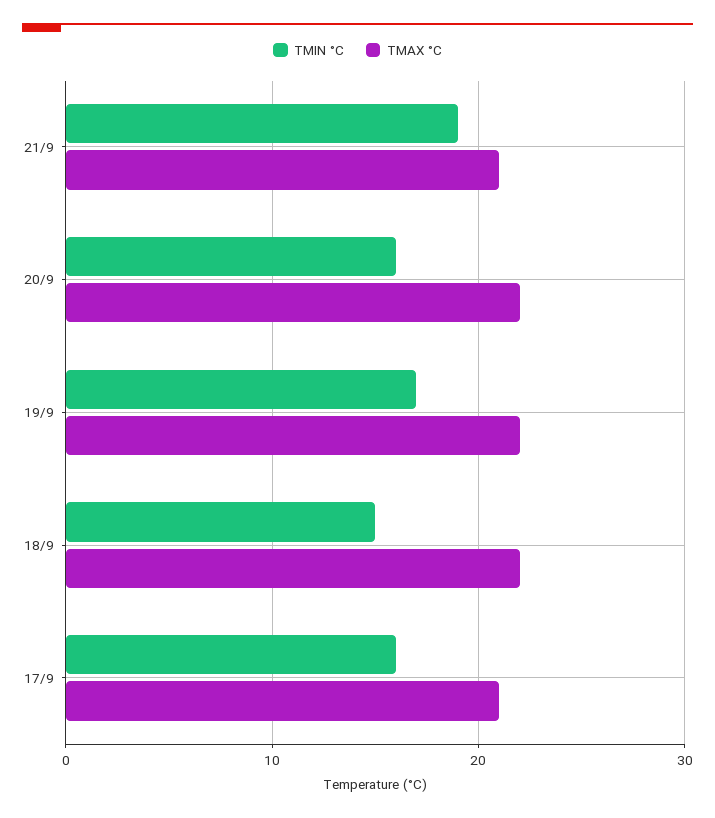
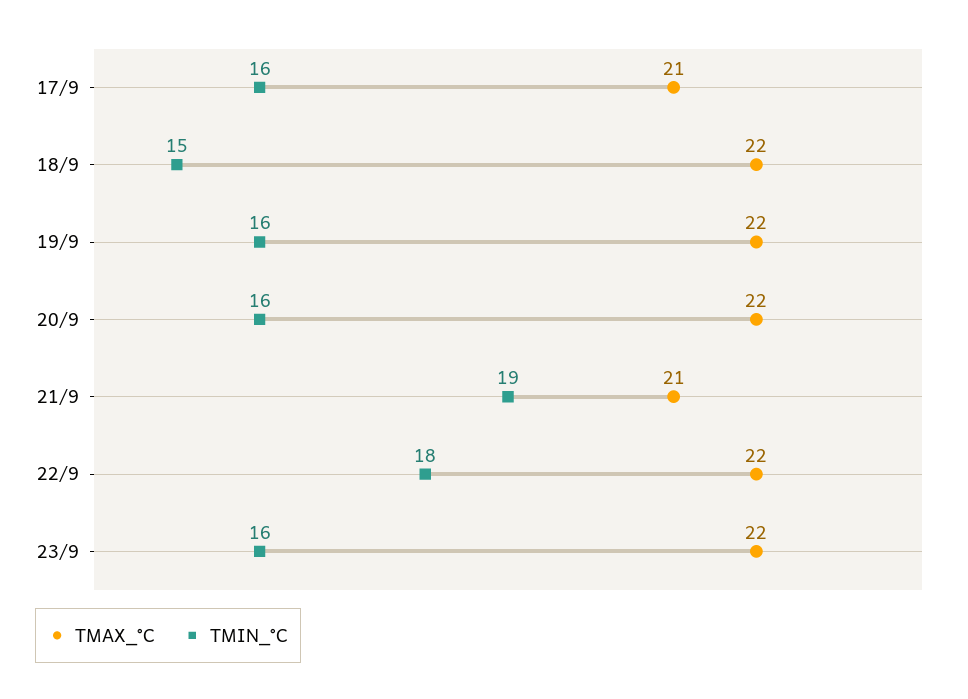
TMIN °C, 19/9: 17 -> 16
TMAX °C, 22/9: none -> 22
TMIN °C, 22/9: none -> 18
TMAX °C, 23/9: none -> 22
TMIN °C, 23/9: none -> 16

